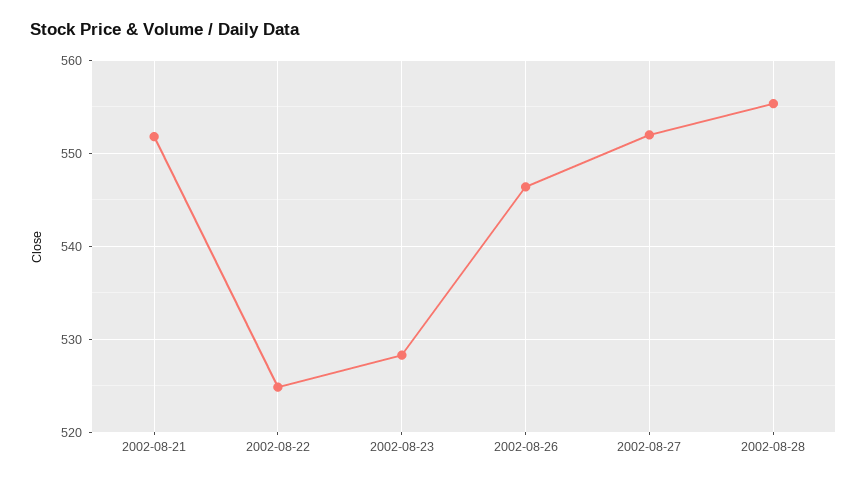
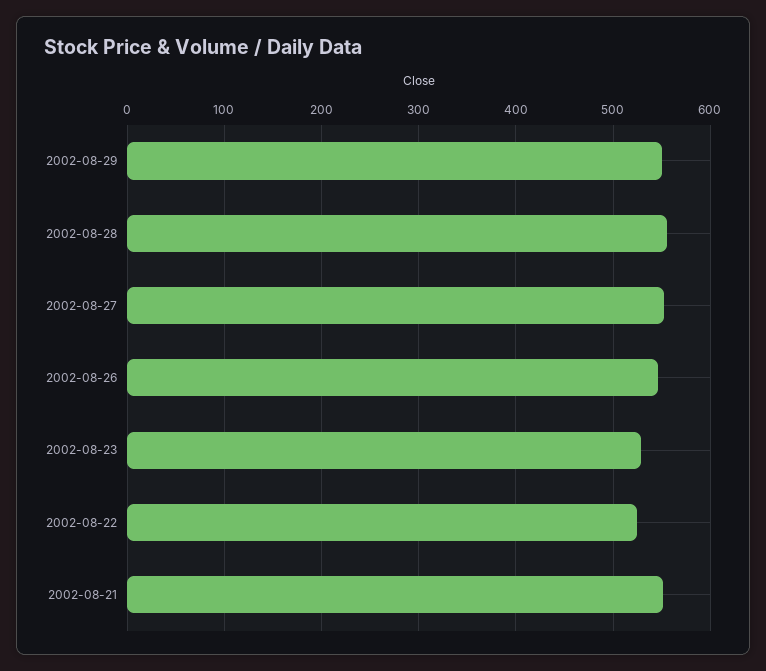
2002-08-29: none -> 550

